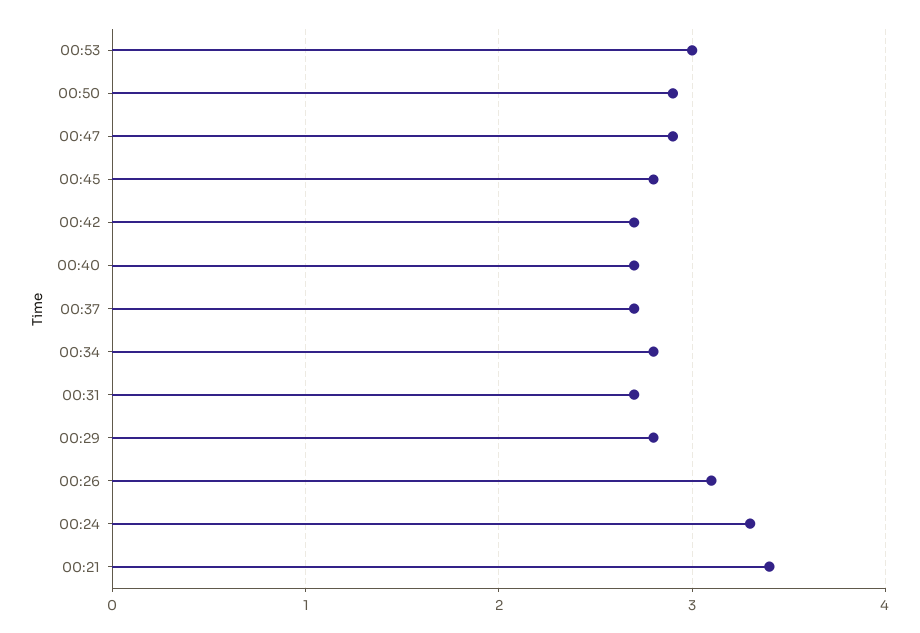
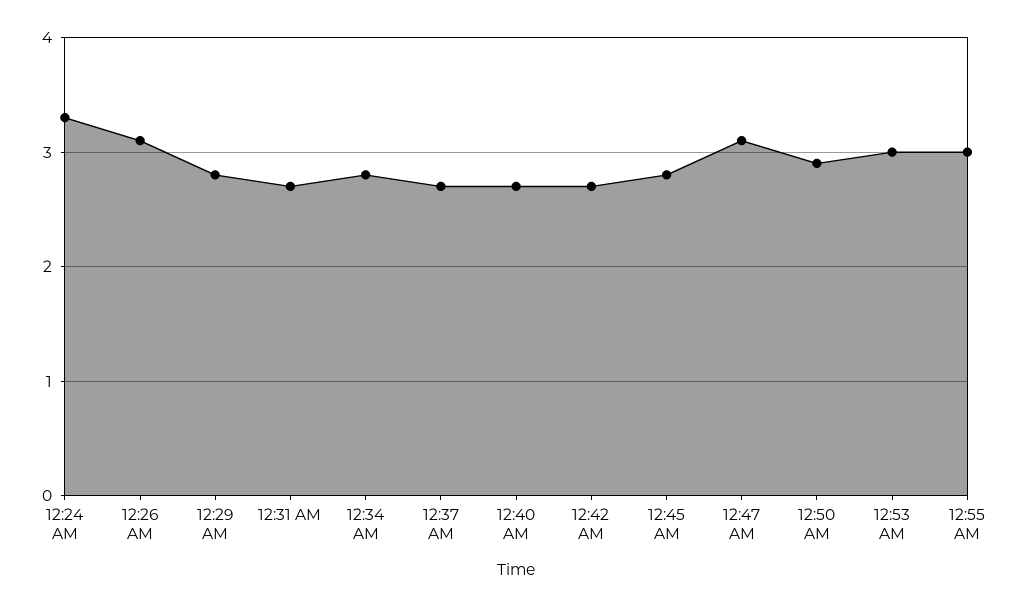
00:47: 2.9 -> 3.1
00:21: 3.4 -> none
12:55 AM: none -> 3

